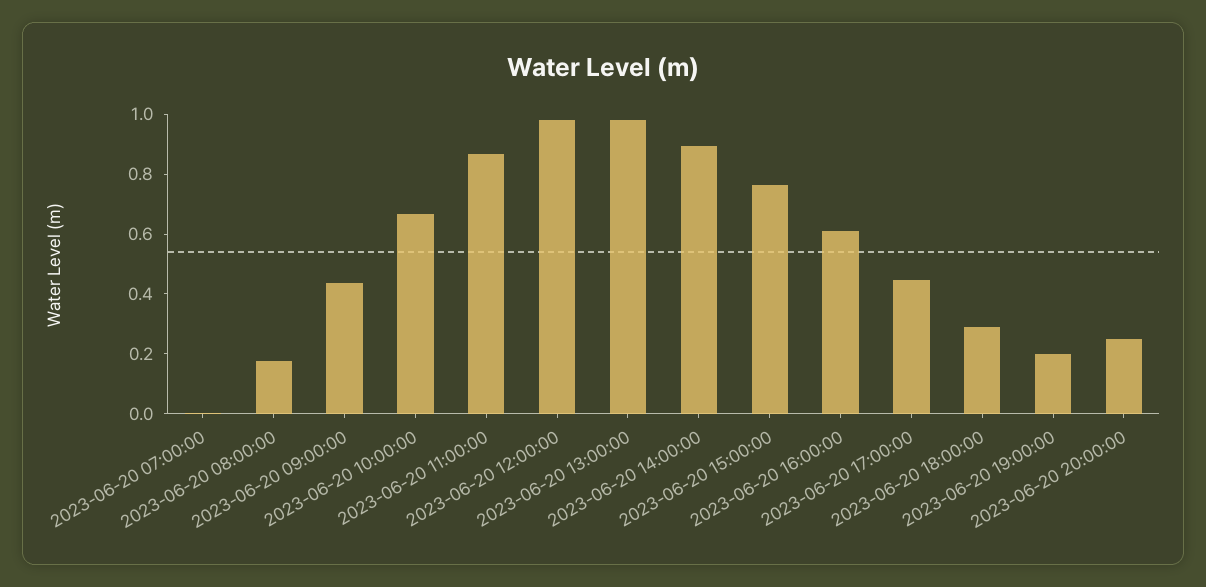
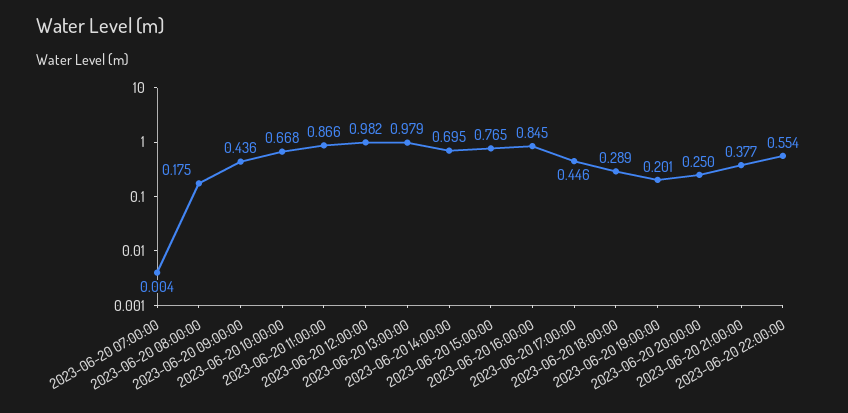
2023-06-20 14:00:00: 0.9 -> 0.695
2023-06-20 16:00:00: 0.6 -> 0.845
2023-06-20 21:00:00: none -> 0.377
2023-06-20 22:00:00: none -> 0.554

